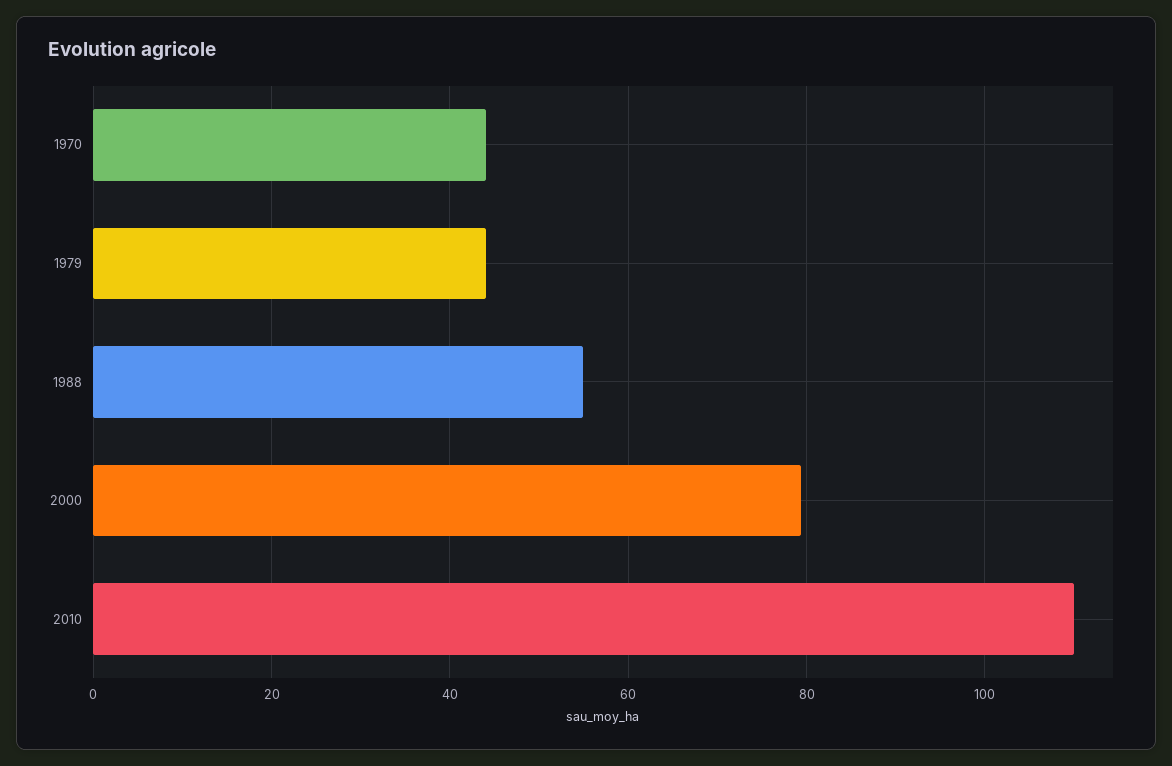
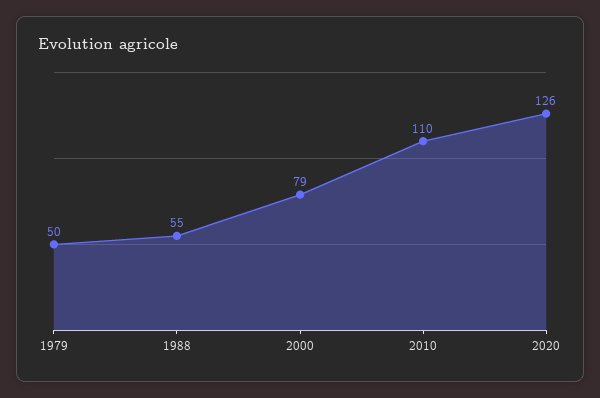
1970: 44 -> none
1979: 44 -> 50
2020: none -> 126

